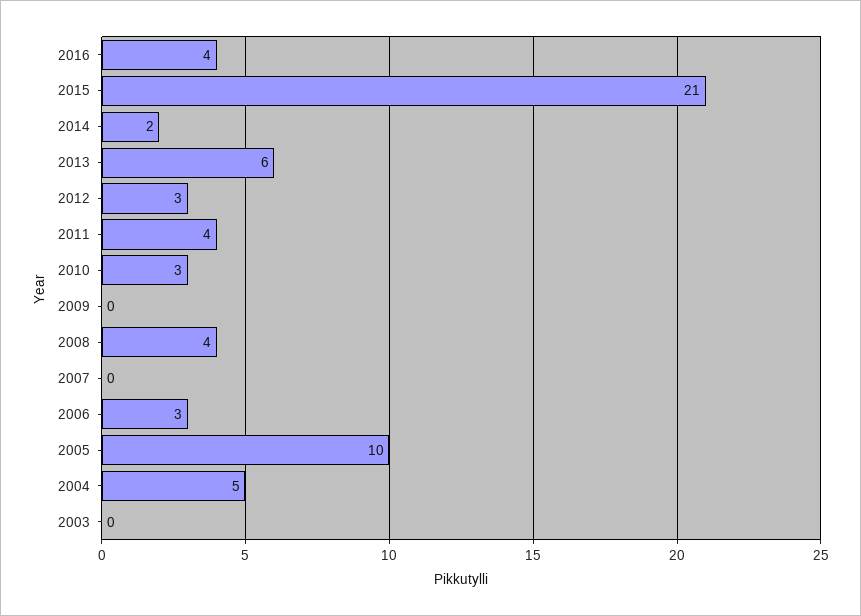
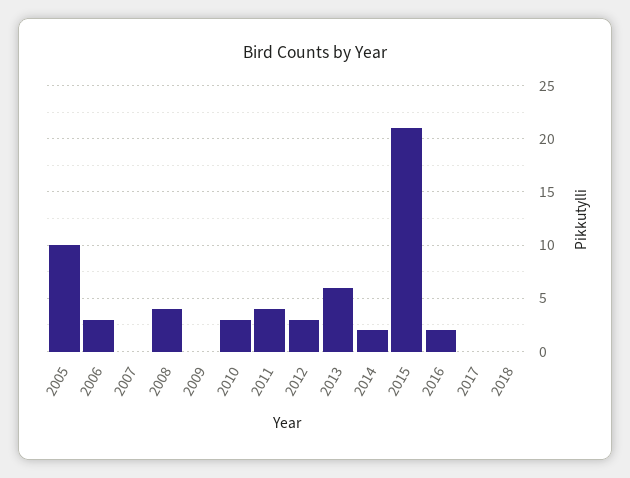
2016: 4 -> 2
2004: 5 -> none
2003: 0 -> none
2017: none -> 0
2018: none -> 0

